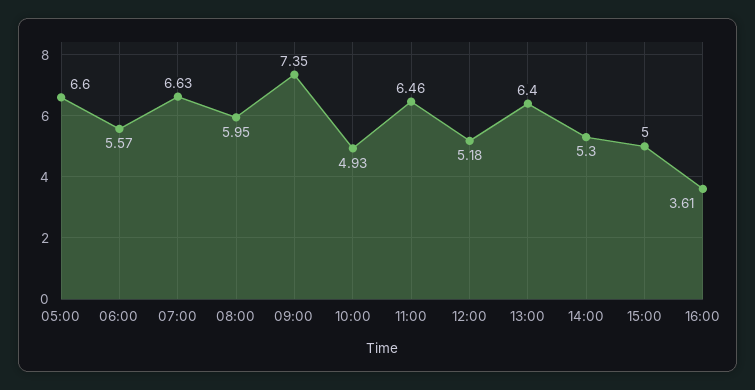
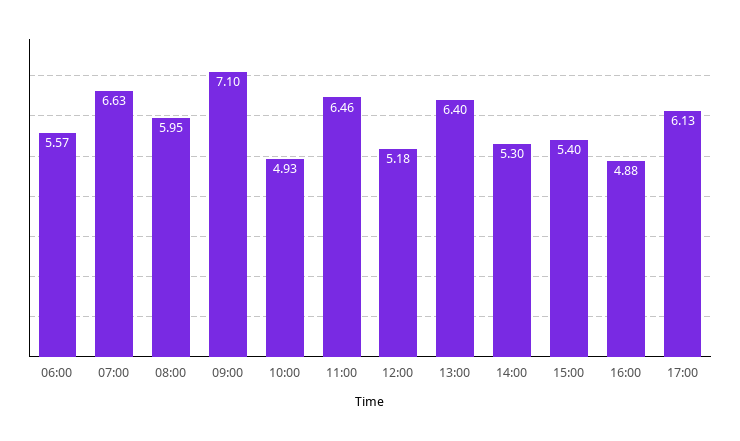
05:00: 6.6 -> none
09:00: 7.35 -> 7.1
15:00: 5 -> 5.4
16:00: 3.61 -> 4.88
17:00: none -> 6.13

